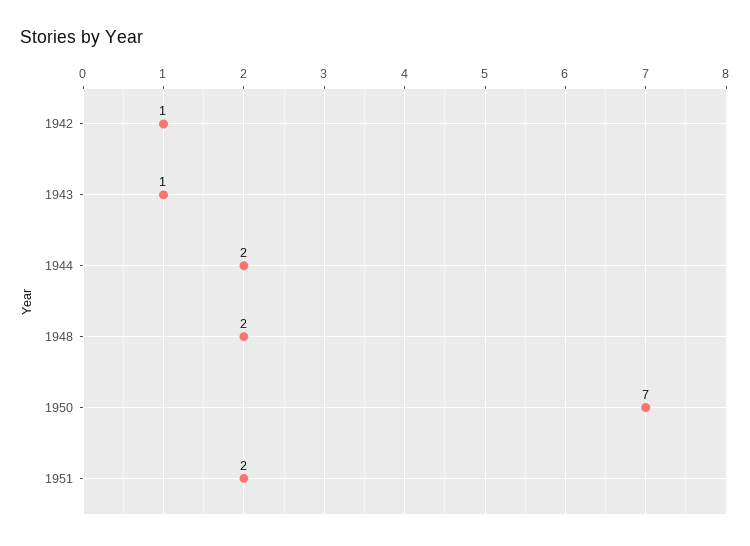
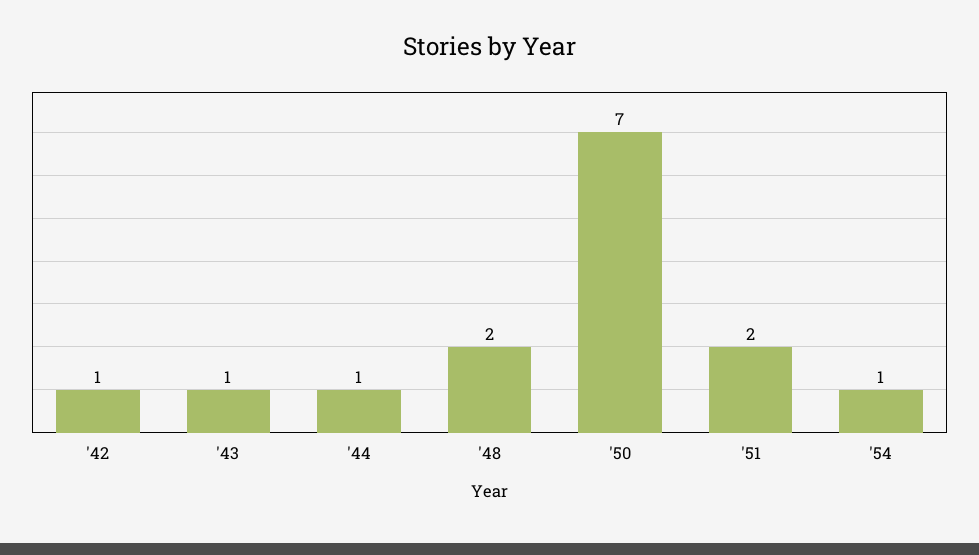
1944: 2 -> 1
'54: none -> 1

